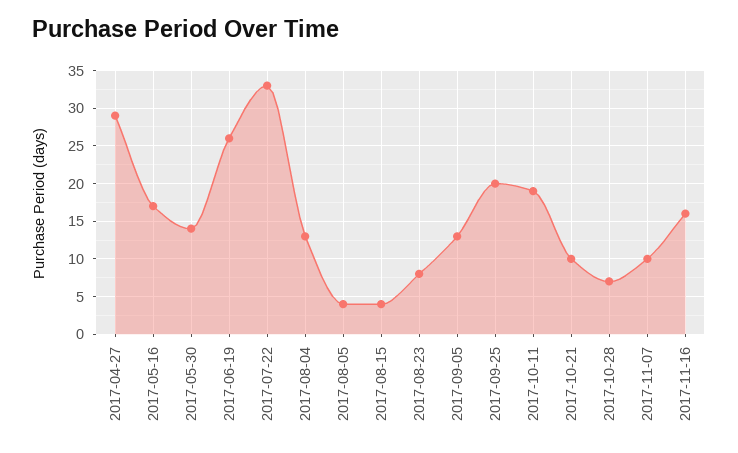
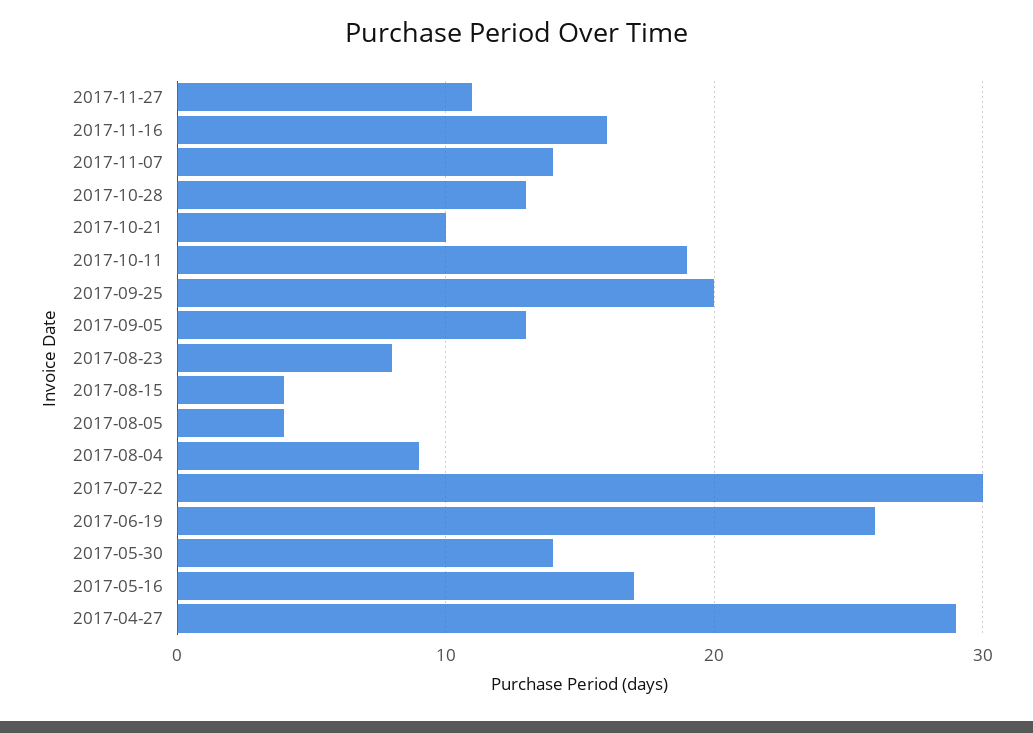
2017-07-22: 33 -> 30
2017-08-04: 13 -> 9
2017-10-28: 7 -> 13
2017-11-07: 10 -> 14
2017-11-27: none -> 11

